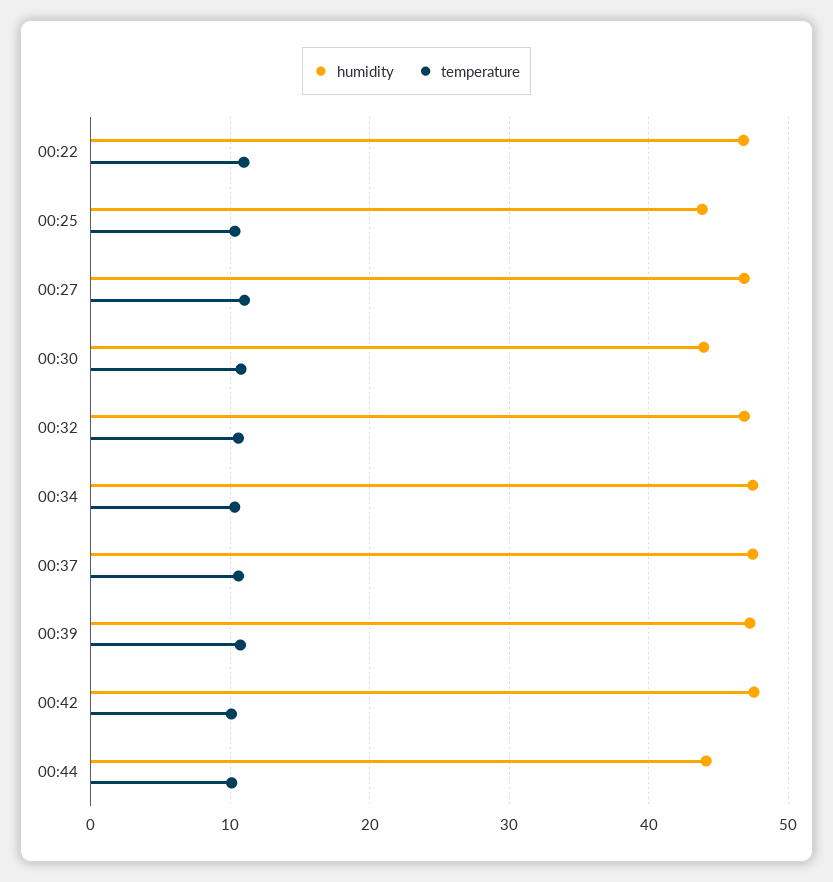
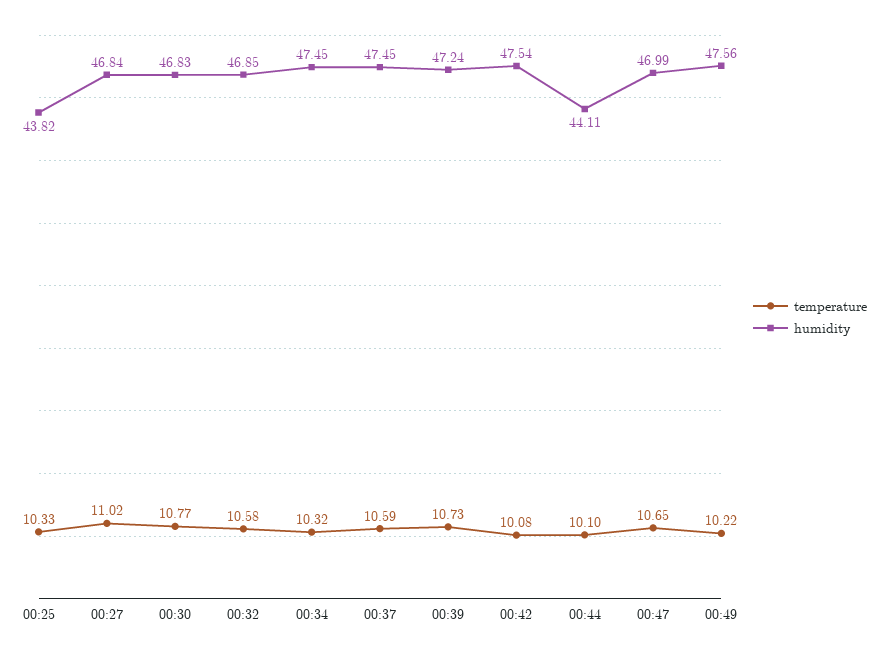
humidity, 00:22: 47 -> none
temperature, 00:22: 11 -> none
humidity, 00:30: 44 -> 46.83
temperature, 00:47: none -> 10.65
humidity, 00:47: none -> 46.99
temperature, 00:49: none -> 10.22
humidity, 00:49: none -> 47.56

